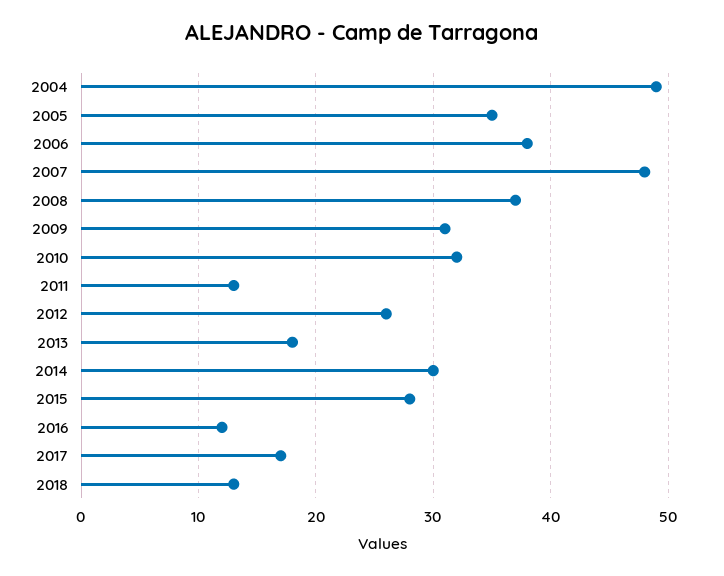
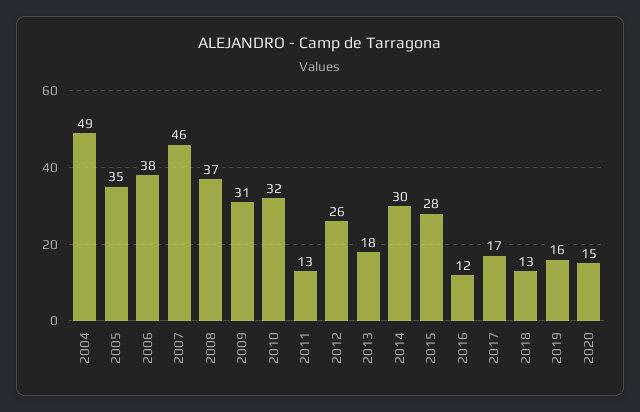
2007: 48 -> 46
2019: none -> 16
2020: none -> 15

